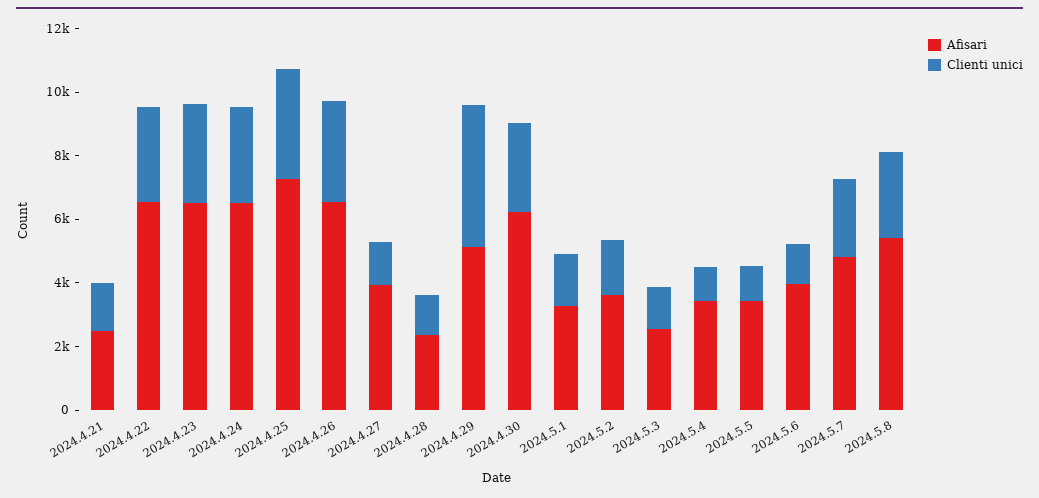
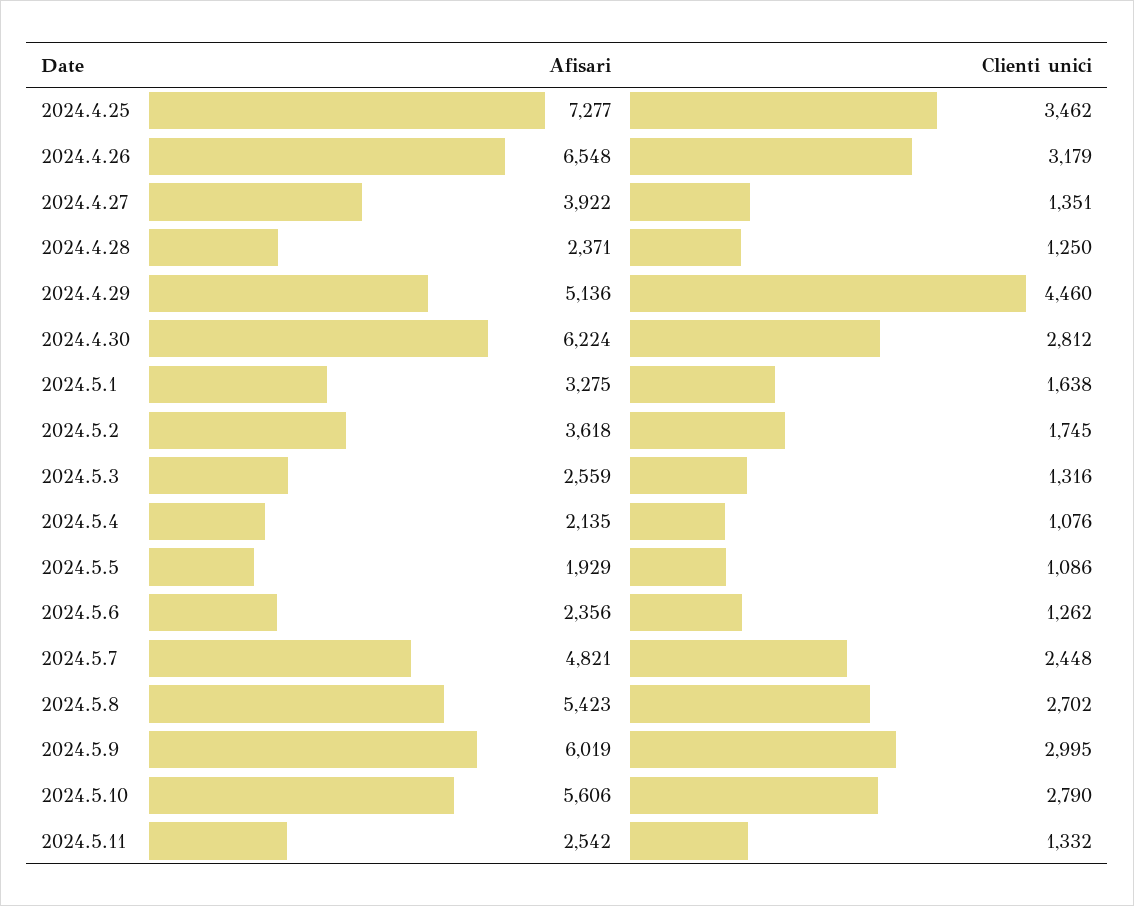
Afisari, 2024.4.21: 2500 -> none
Clienti unici, 2024.4.21: 1500 -> none
Afisari, 2024.4.22: 6500 -> none
Clienti unici, 2024.4.22: 3000 -> none
Afisari, 2024.4.23: 6500 -> none
Clienti unici, 2024.4.23: 3000 -> none
Afisari, 2024.4.24: 6500 -> none
Clienti unici, 2024.4.24: 3000 -> none
Afisari, 2024.5.4: 3500 -> 2135
Afisari, 2024.5.5: 3500 -> 1929
Afisari, 2024.5.6: 4000 -> 2356
Afisari, 2024.5.9: none -> 6019
Clienti unici, 2024.5.9: none -> 2995
Afisari, 2024.5.10: none -> 5606
Clienti unici, 2024.5.10: none -> 2790
Afisari, 2024.5.11: none -> 2542
Clienti unici, 2024.5.11: none -> 1332

